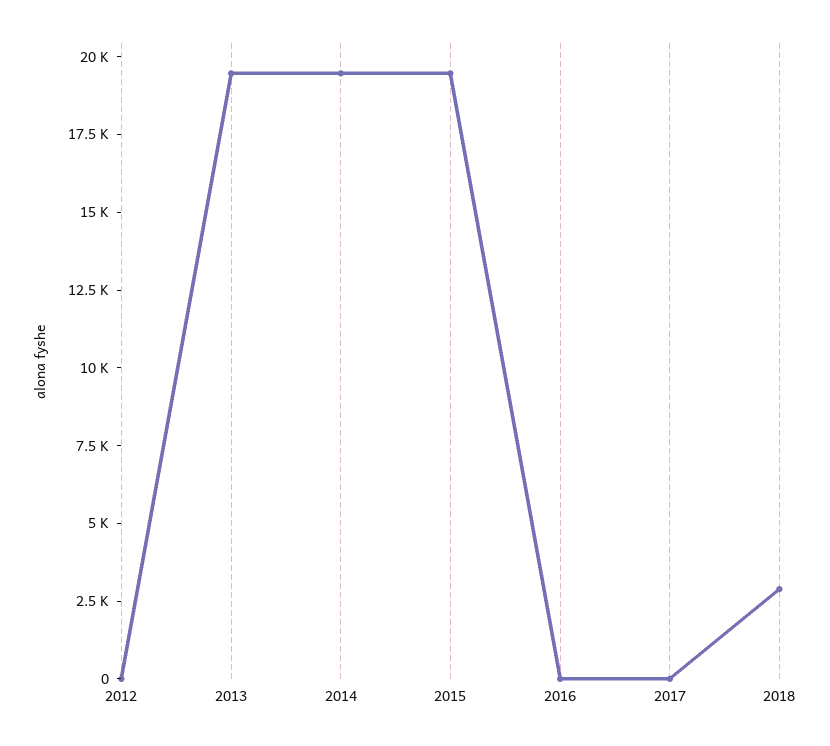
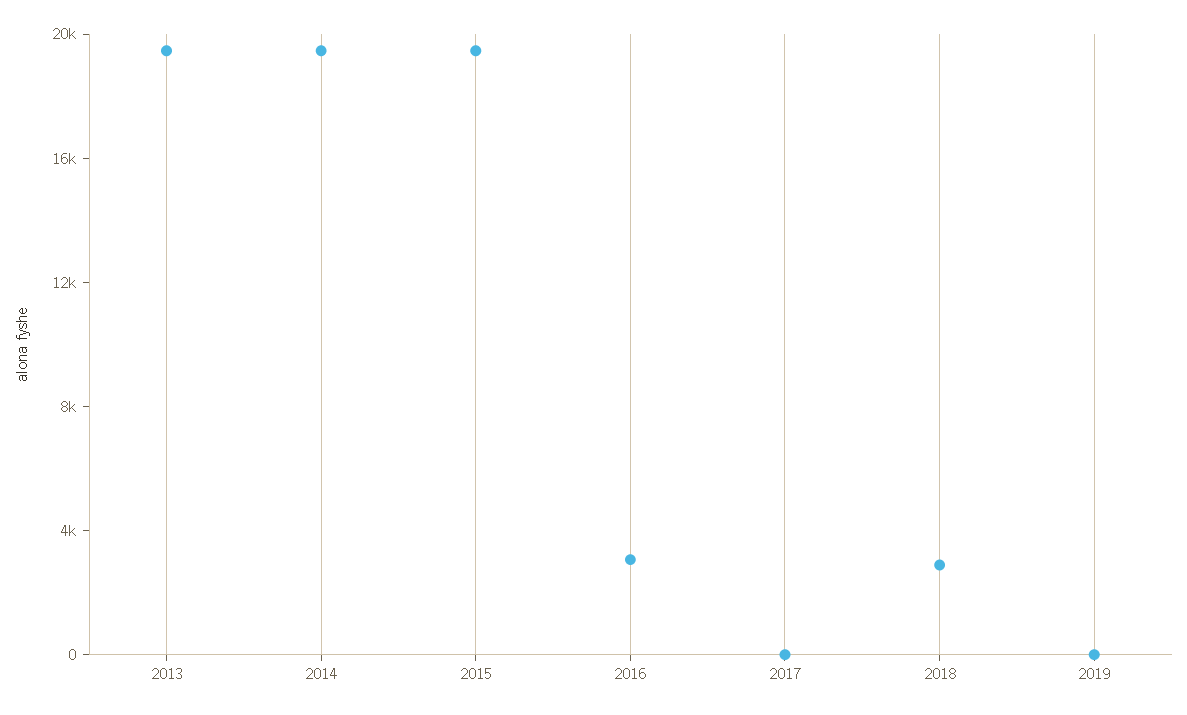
2012: 0 -> none
2016: 0 -> 3000
2019: none -> 0

